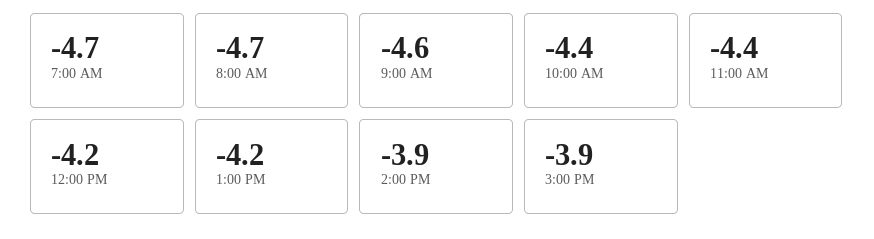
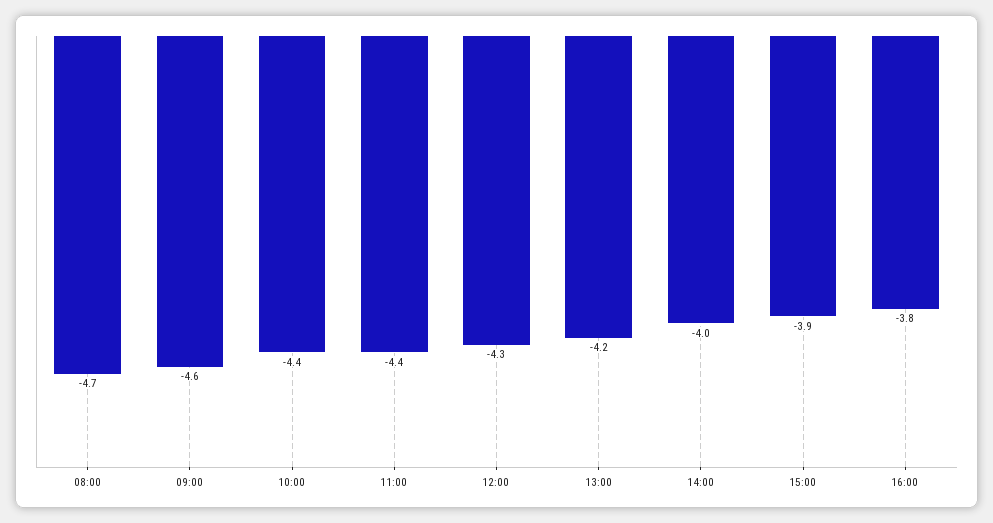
7:00 AM: -4.7 -> none
12:00 PM: -4.2 -> -4.3
2:00 PM: -3.9 -> -4
16:00: none -> -3.8

